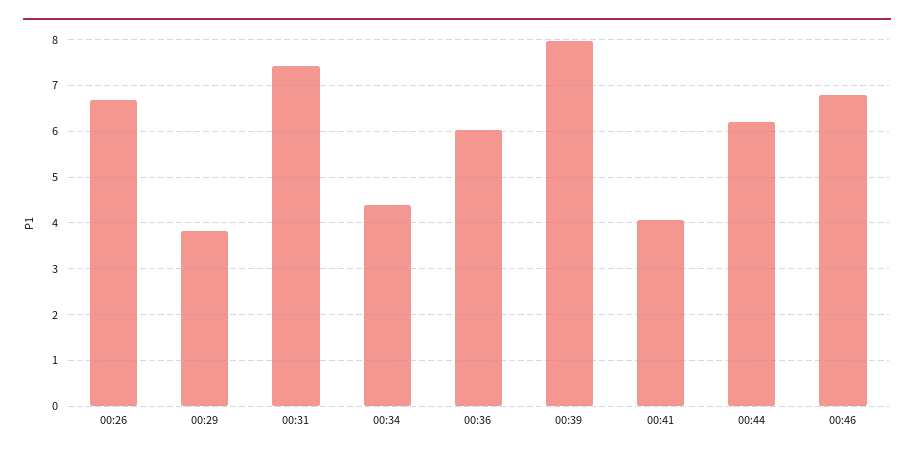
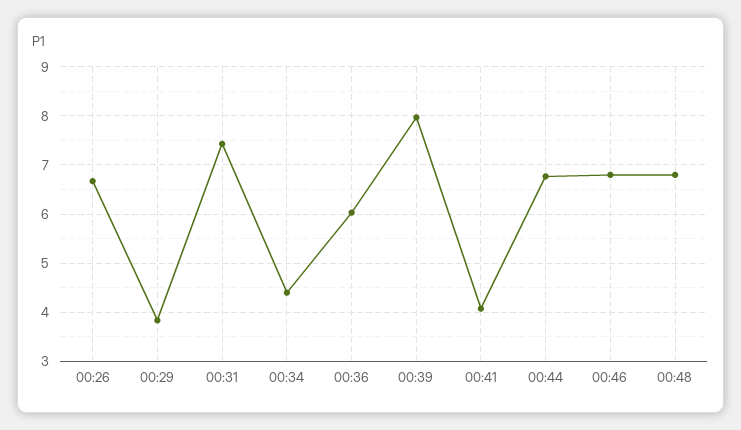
00:44: 6.2 -> 6.8
00:48: none -> 6.8

